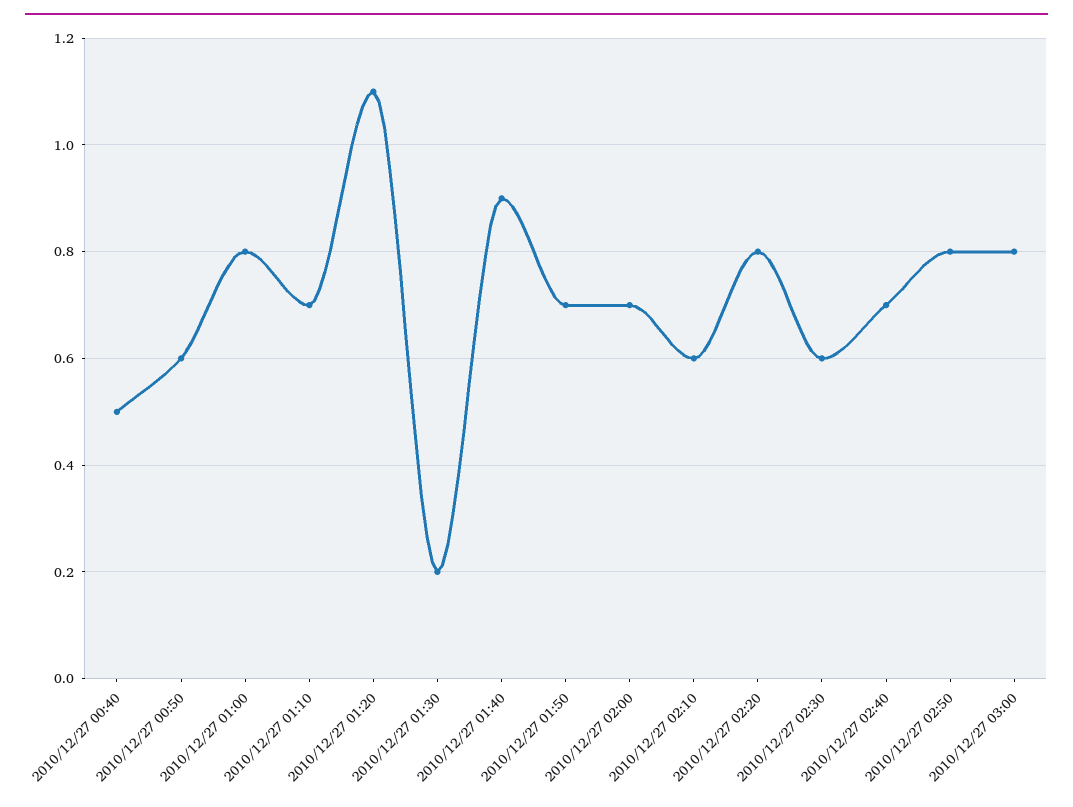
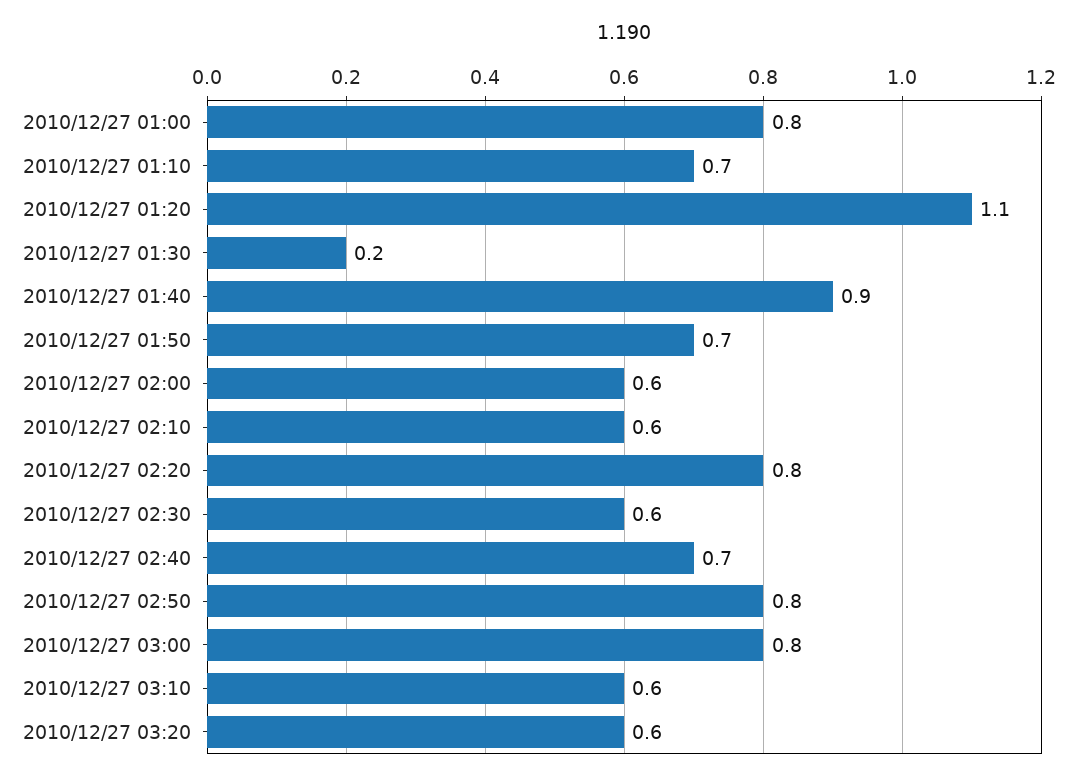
2010/12/27 00:40: 0.5 -> none
2010/12/27 00:50: 0.6 -> none
2010/12/27 02:00: 0.7 -> 0.6
2010/12/27 03:10: none -> 0.6
2010/12/27 03:20: none -> 0.6

